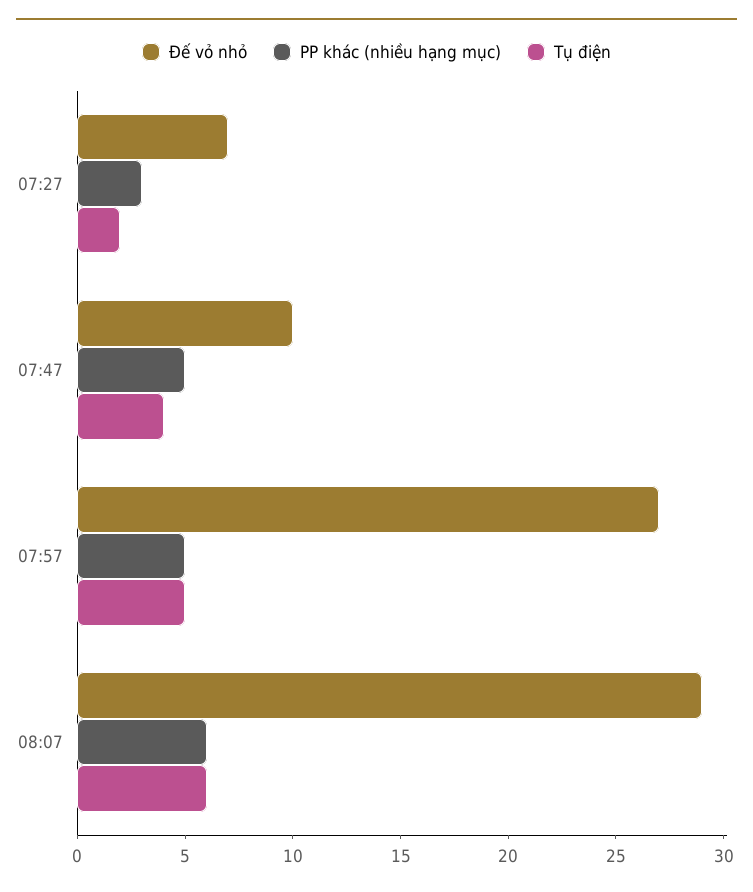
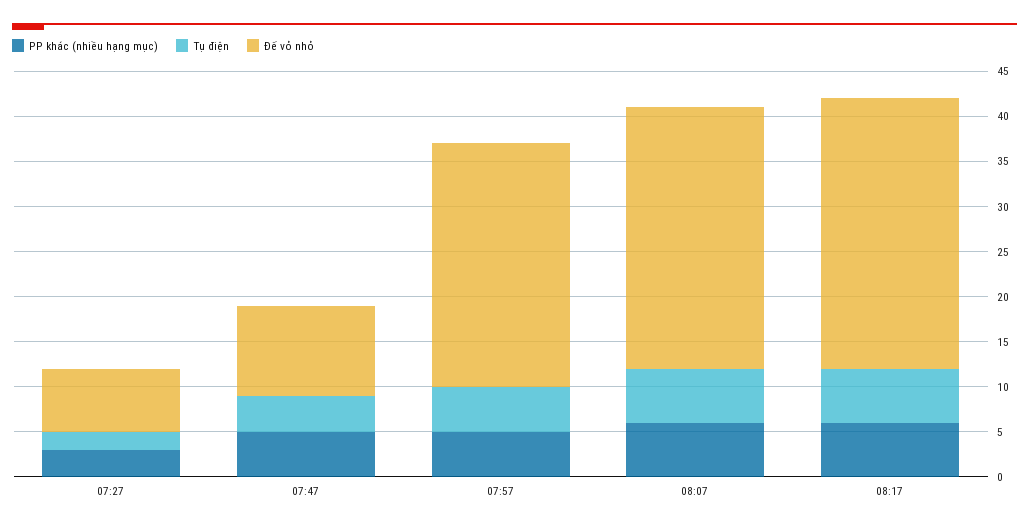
PP khác (nhiều hạng mục), 08:17: none -> 6
Tụ điện, 08:17: none -> 6
Đế vỏ nhỏ, 08:17: none -> 30

